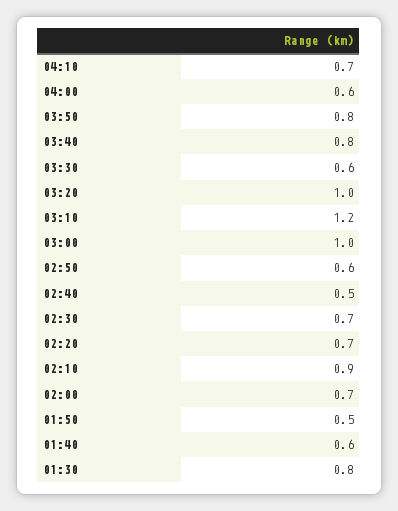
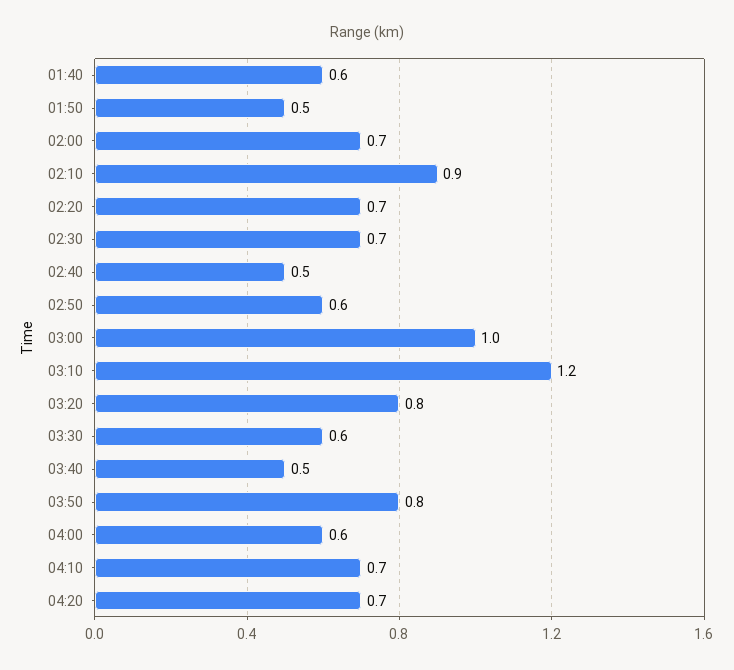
03:40: 0.8 -> 0.5
03:20: 1 -> 0.8
01:30: 0.8 -> none
04:20: none -> 0.7

